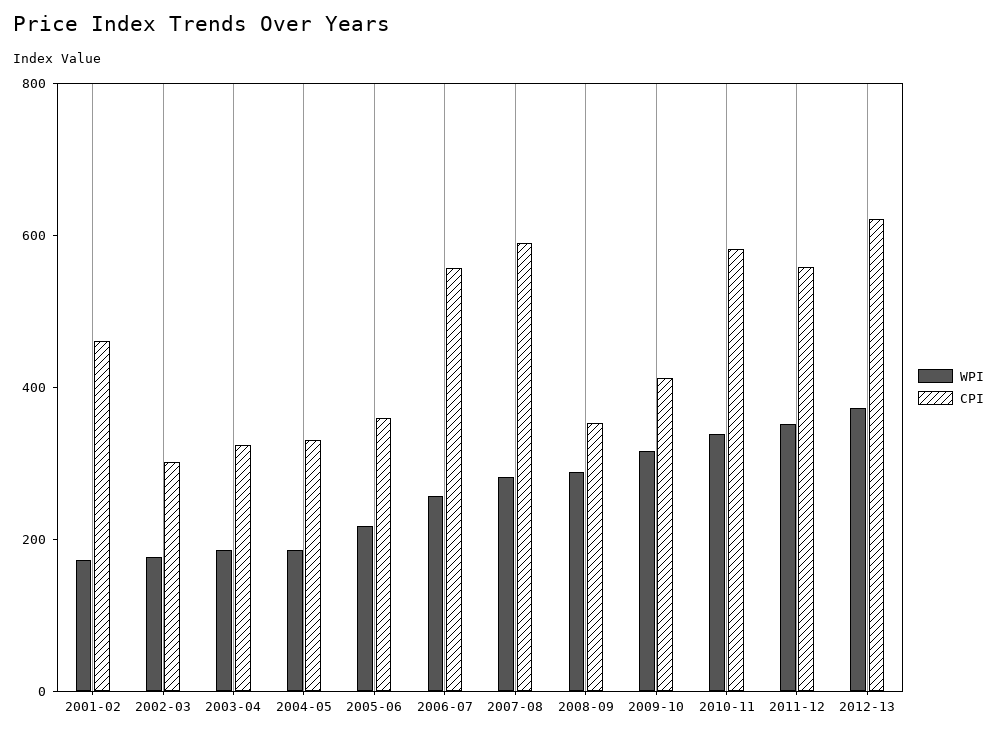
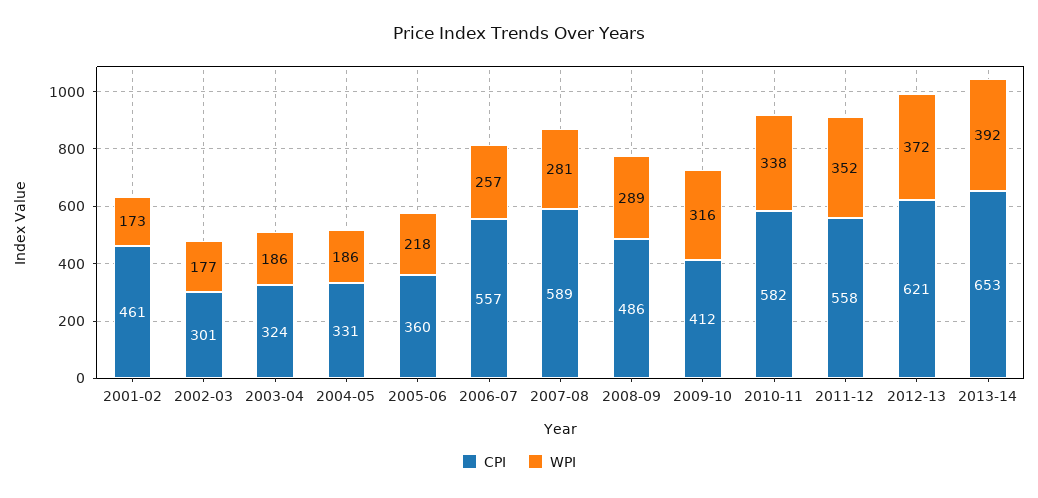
CPI, 2008-09: 350 -> 486
CPI, 2013-14: none -> 653
WPI, 2013-14: none -> 392

